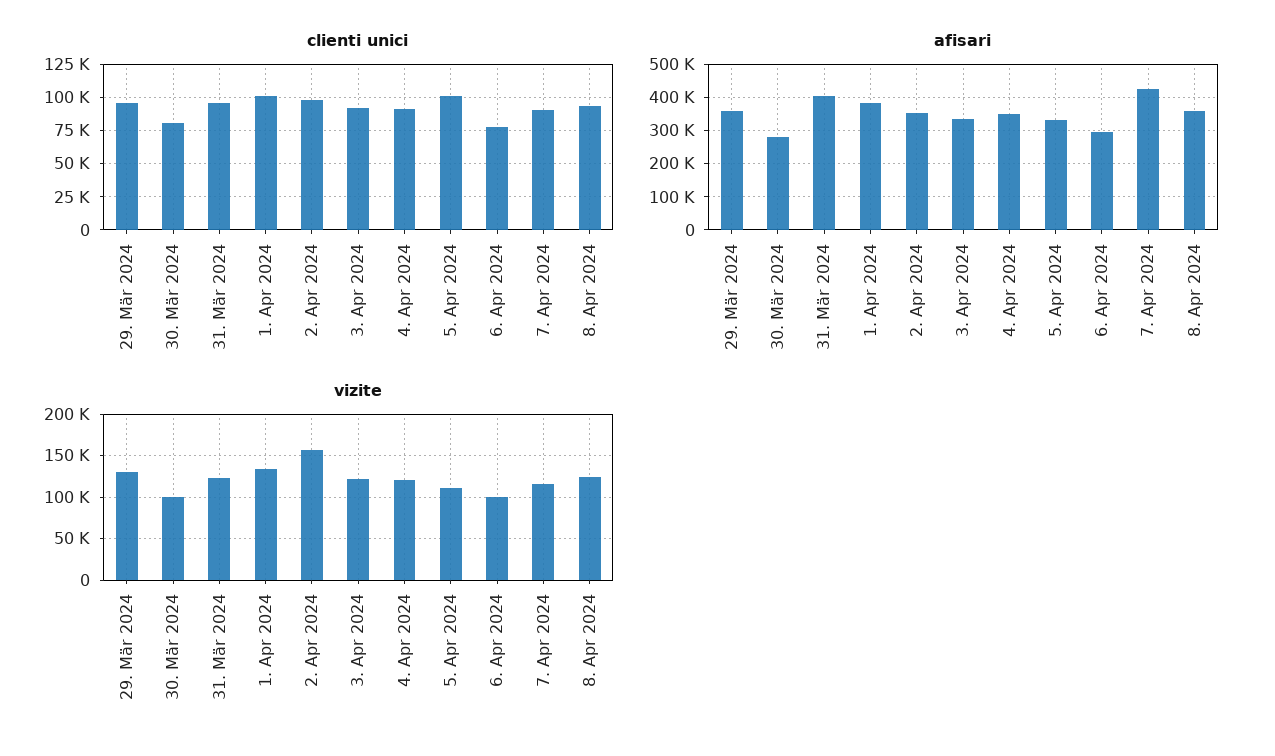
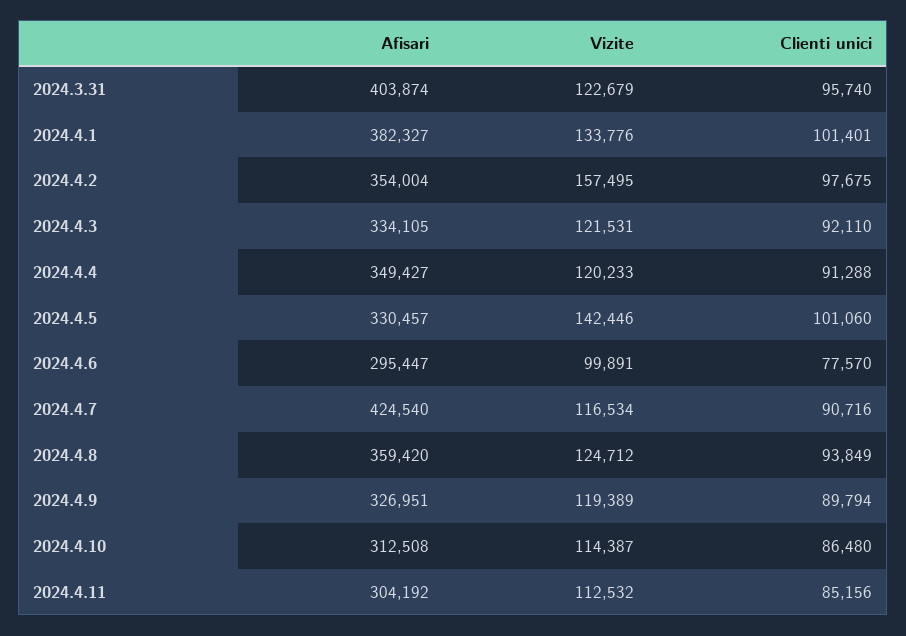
clienti unici, 29. Mär 2024: 95000 -> none
clienti unici, 30. Mär 2024: 80000 -> none
afisari, 29. Mär 2024: 360000 -> none
afisari, 30. Mär 2024: 280000 -> none
vizite, 29. Mär 2024: 130000 -> none
vizite, 30. Mär 2024: 100000 -> none
vizite, 5. Apr 2024: 110000 -> 142446
afisari, 2024.4.9: none -> 326951
vizite, 2024.4.9: none -> 119389
clienti unici, 2024.4.9: none -> 89794
afisari, 2024.4.10: none -> 312508
vizite, 2024.4.10: none -> 114387
clienti unici, 2024.4.10: none -> 86480
afisari, 2024.4.11: none -> 304192
vizite, 2024.4.11: none -> 112532
clienti unici, 2024.4.11: none -> 85156

